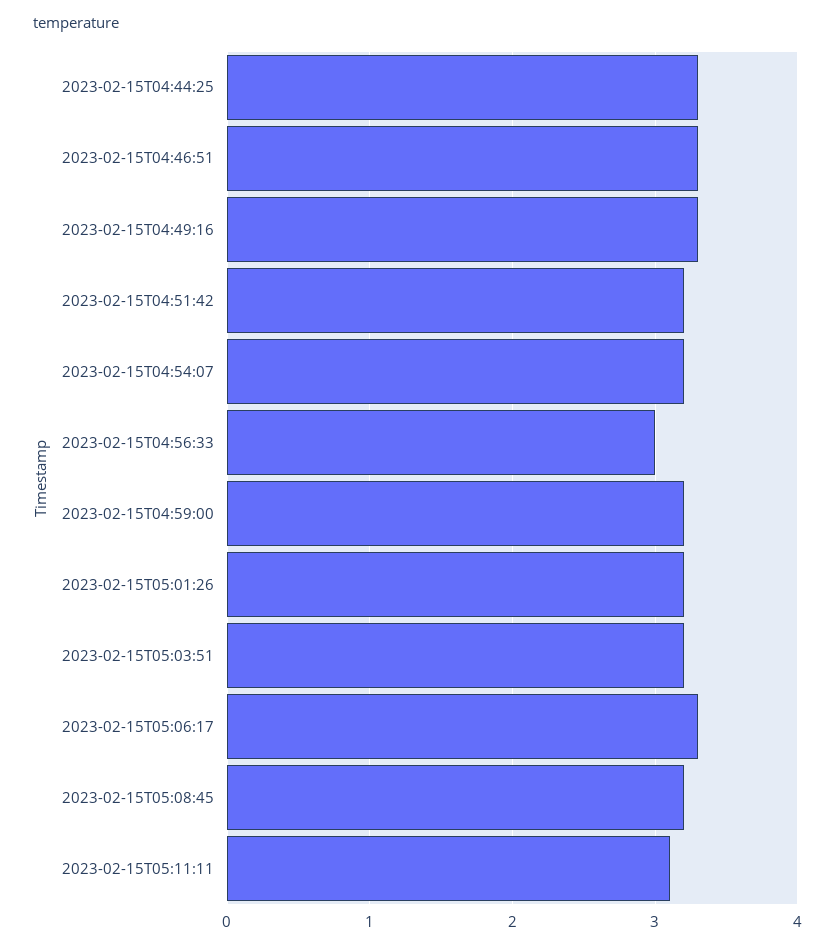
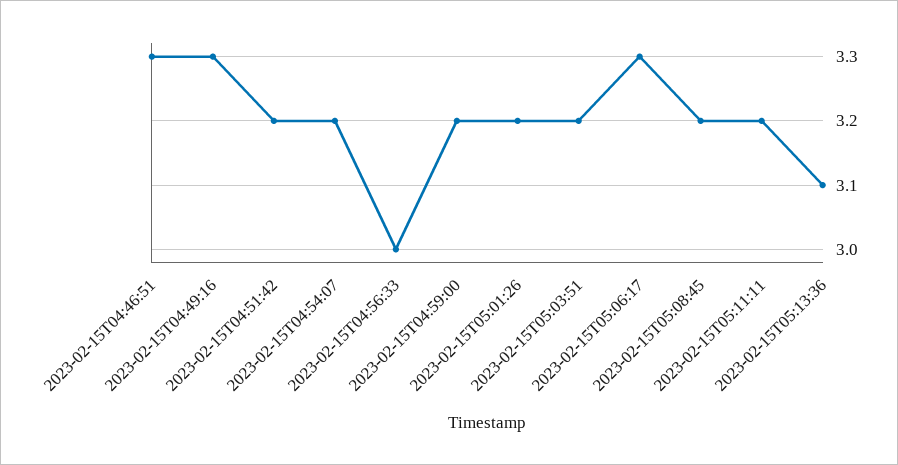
2023-02-15T04:44:25: 3.3 -> none
2023-02-15T05:11:11: 3.1 -> 3.2
2023-02-15T05:13:36: none -> 3.1

